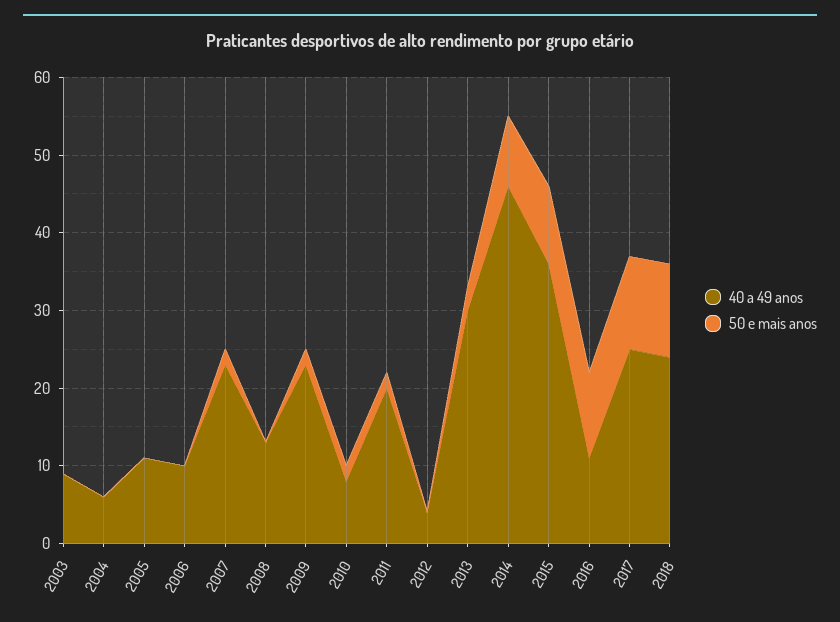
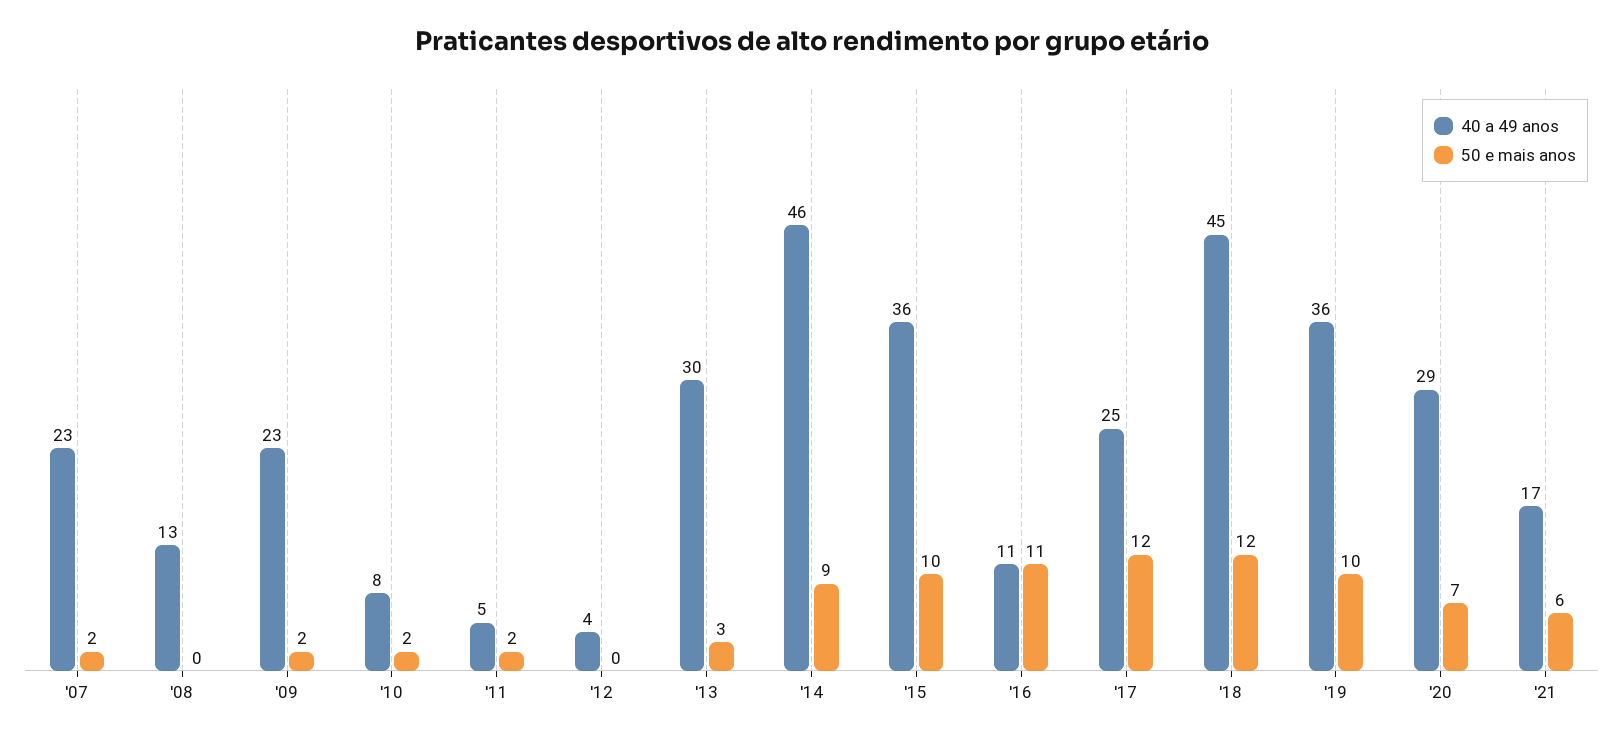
40 a 49 anos, 2003: 10 -> none
50 e mais anos, 2003: 0 -> none
40 a 49 anos, 2004: 5 -> none
50 e mais anos, 2004: 0 -> none
40 a 49 anos, 2005: 10 -> none
50 e mais anos, 2005: 0 -> none
40 a 49 anos, 2006: 10 -> none
50 e mais anos, 2006: 0 -> none
40 a 49 anos, 2011: 20 -> 5
40 a 49 anos, 2018: 25 -> 45
40 a 49 anos, '19: none -> 36
50 e mais anos, '19: none -> 10
40 a 49 anos, '20: none -> 29
50 e mais anos, '20: none -> 7
40 a 49 anos, '21: none -> 17
50 e mais anos, '21: none -> 6

